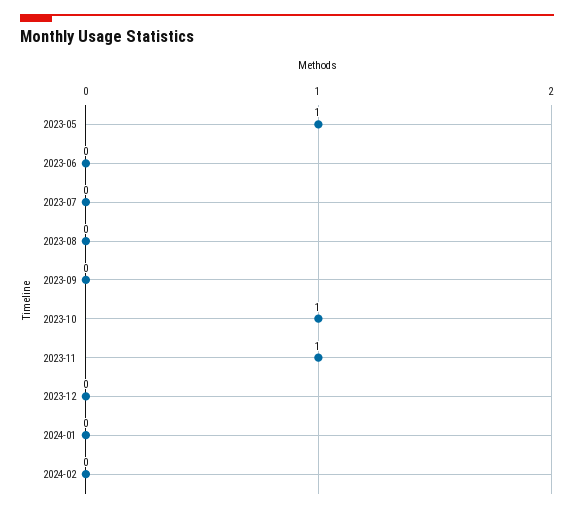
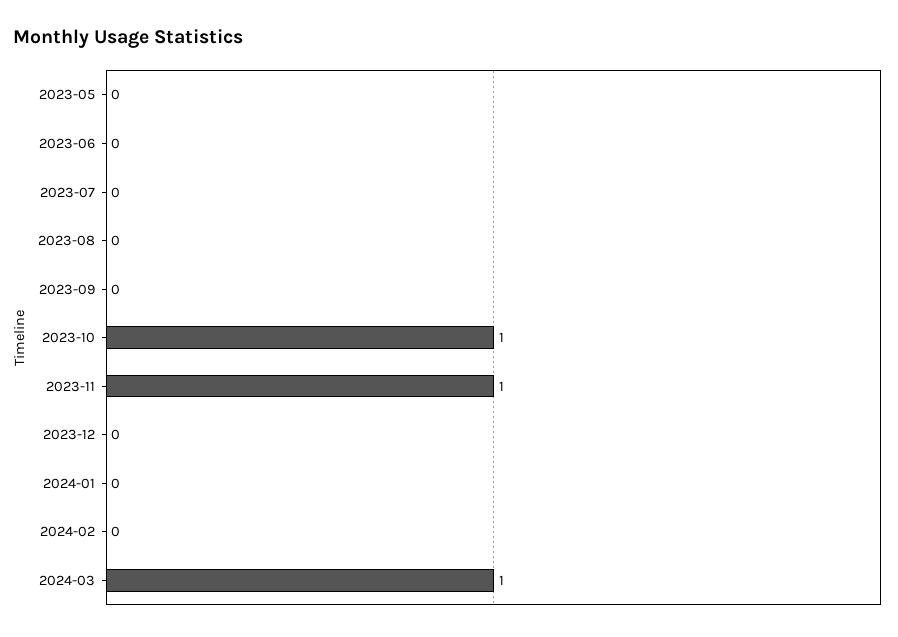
2023-05: 1 -> 0
2024-03: none -> 1

